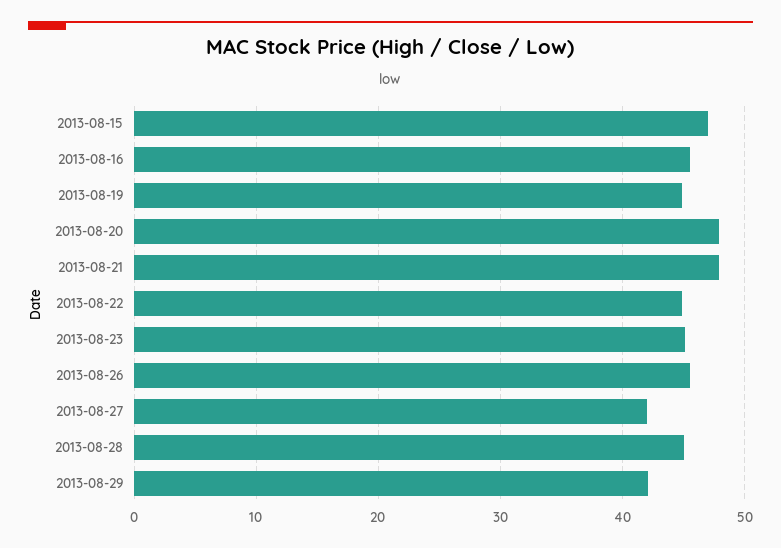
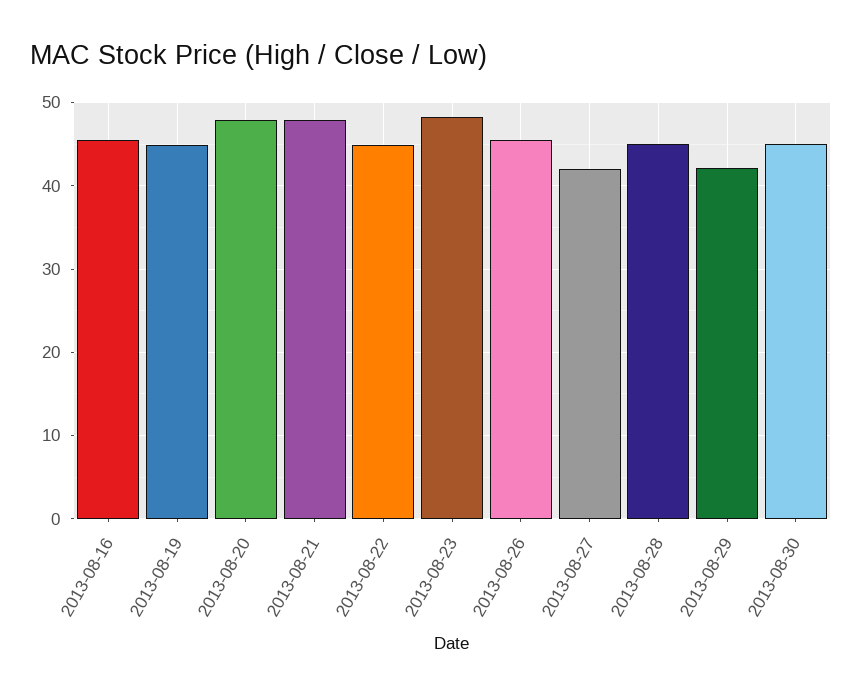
2013-08-15: 47 -> none
2013-08-23: 45 -> 48
2013-08-30: none -> 45

